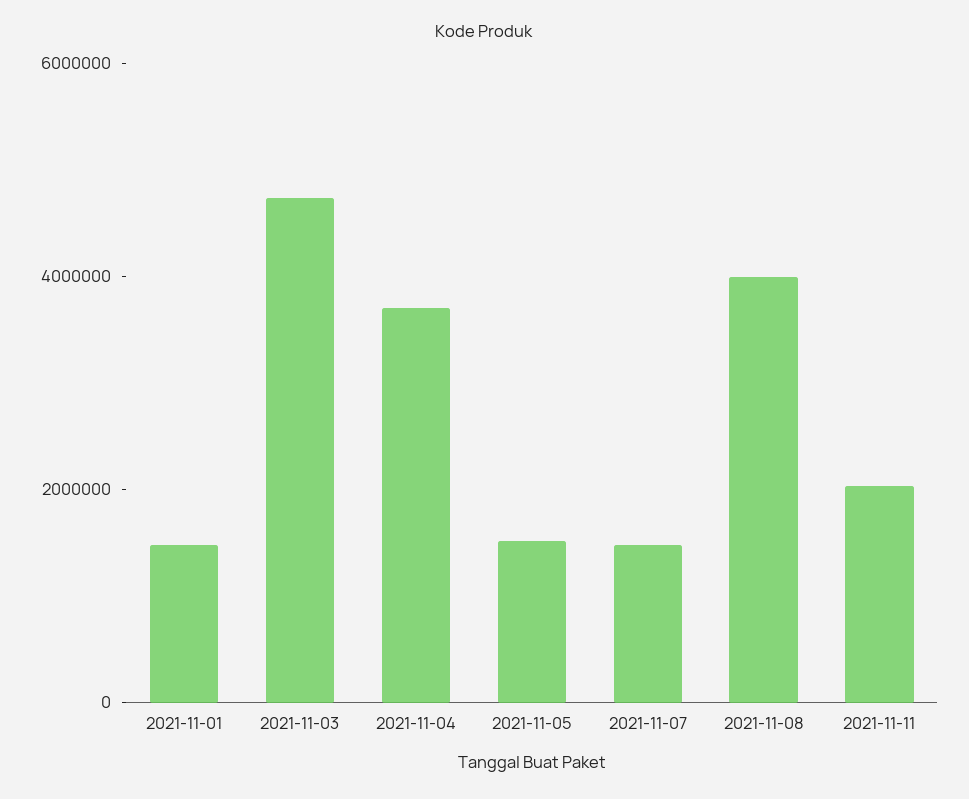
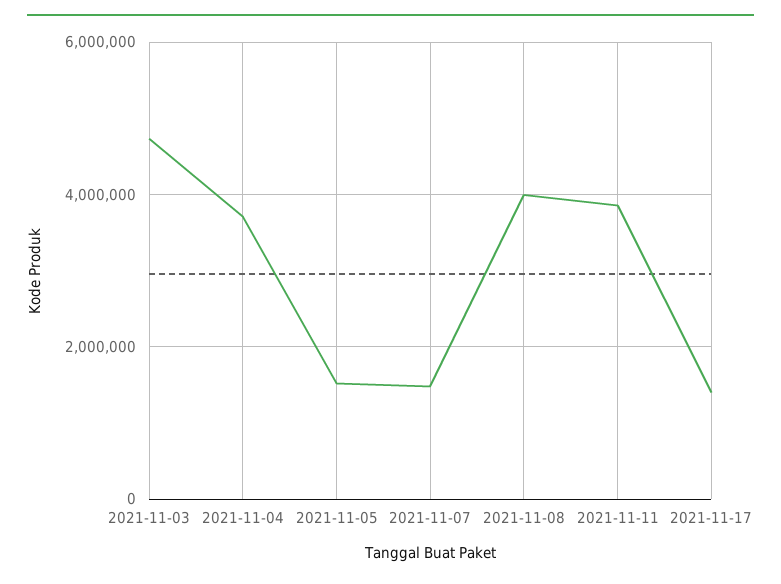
2021-11-01: 1500000 -> none
2021-11-11: 2000000 -> 3800000
2021-11-17: none -> 1400000

